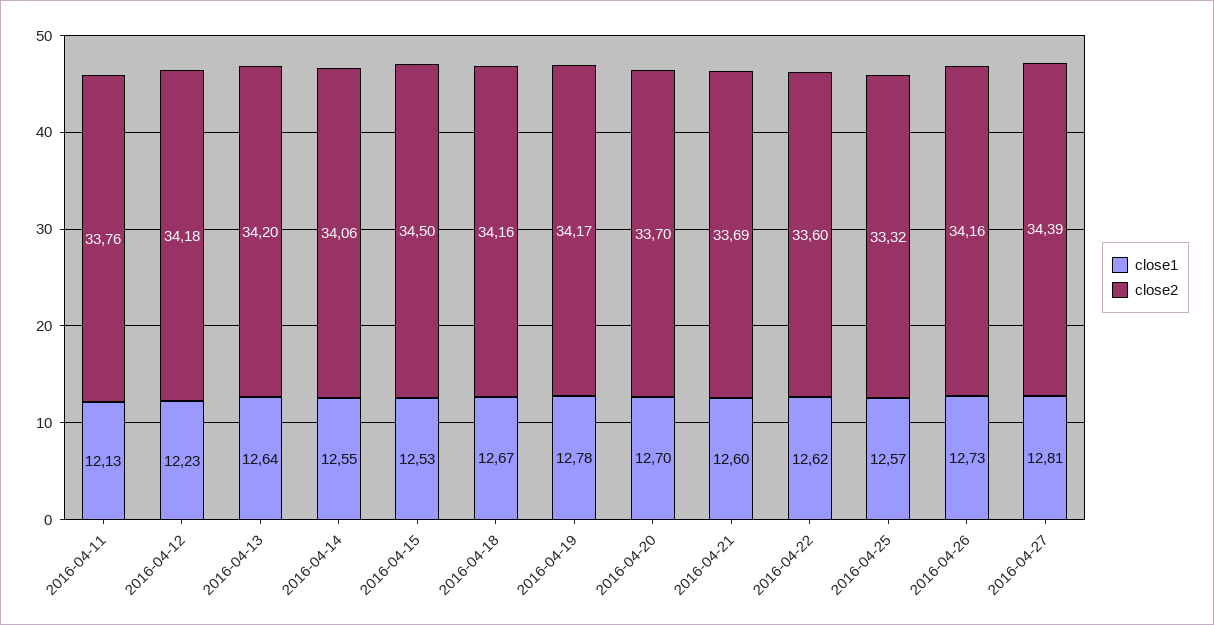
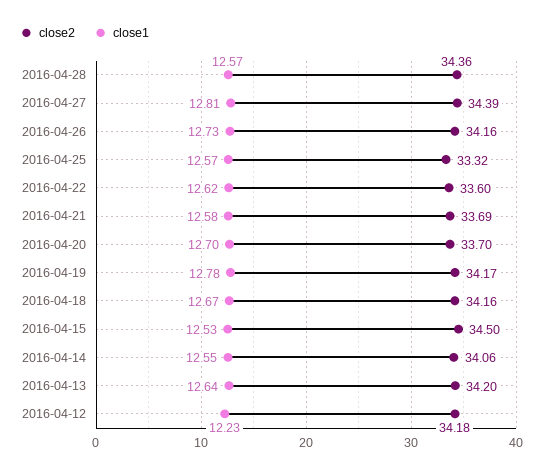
close1, 2016-04-11: 12.13 -> none
close2, 2016-04-11: 33.76 -> none
close1, 2016-04-21: 12.6 -> 12.58
close2, 2016-04-28: none -> 34.36
close1, 2016-04-28: none -> 12.57

